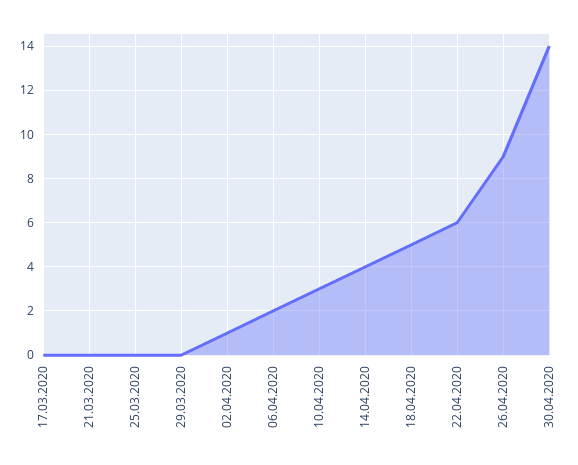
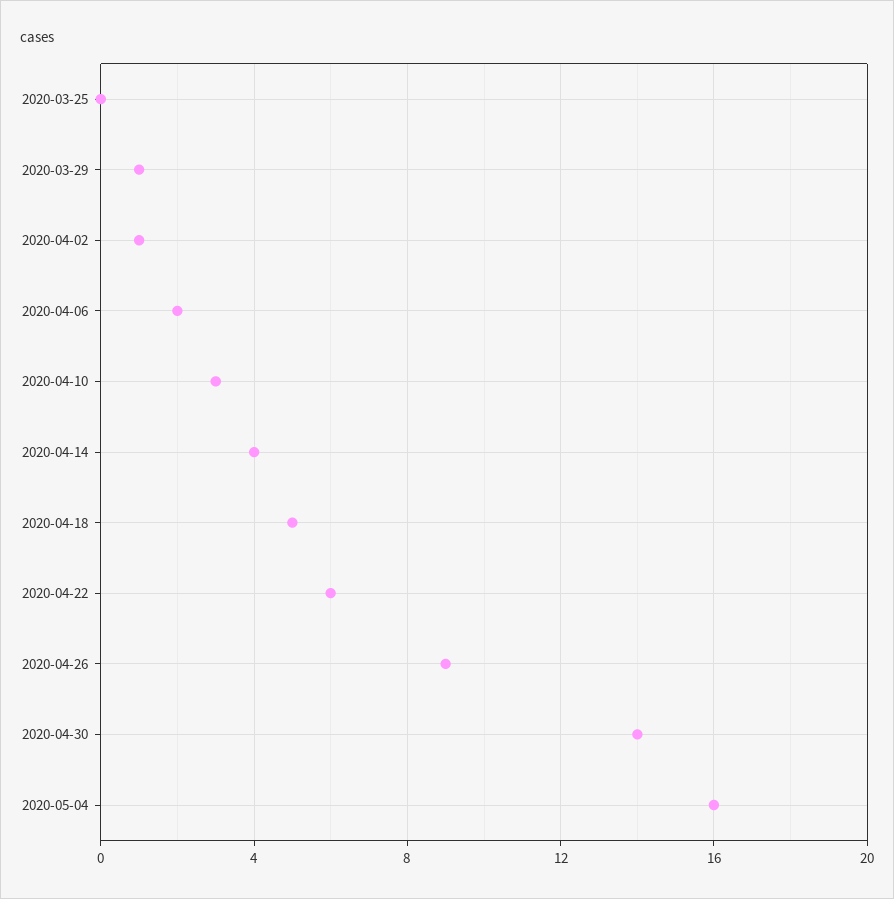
17.03.2020: 0 -> none
21.03.2020: 0 -> none
29.03.2020: 0 -> 1
2020-05-04: none -> 16

